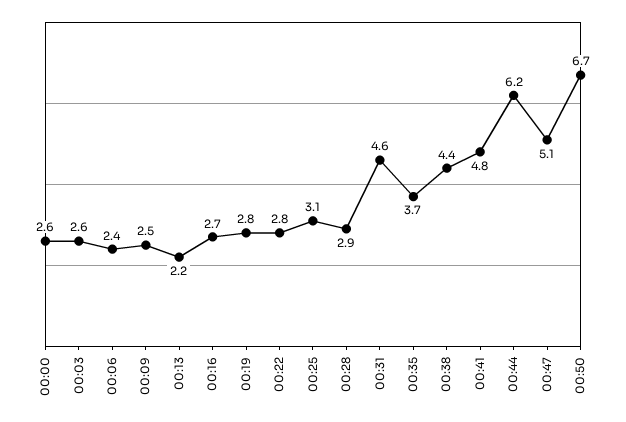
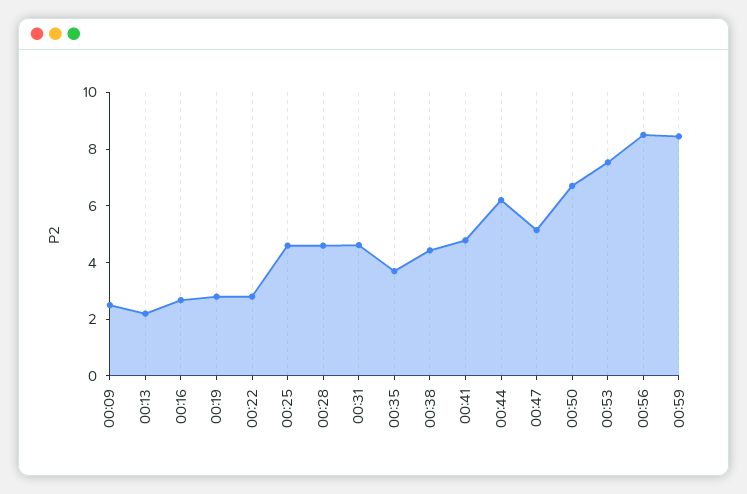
00:00: 2.6 -> none
00:03: 2.6 -> none
00:06: 2.4 -> none
00:25: 3.1 -> 4.5
00:28: 2.9 -> 4.5
00:53: none -> 7.5
00:56: none -> 8.5
00:59: none -> 8.5

